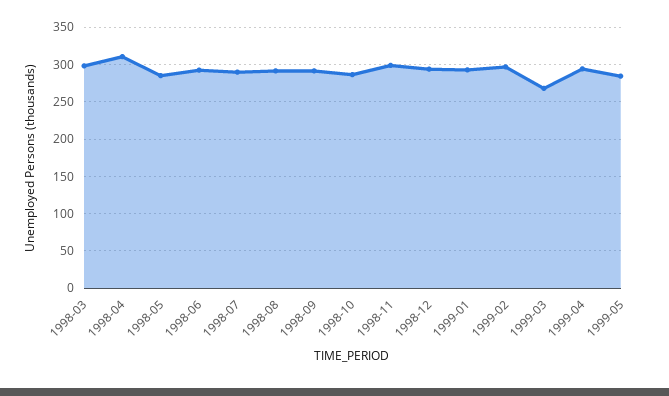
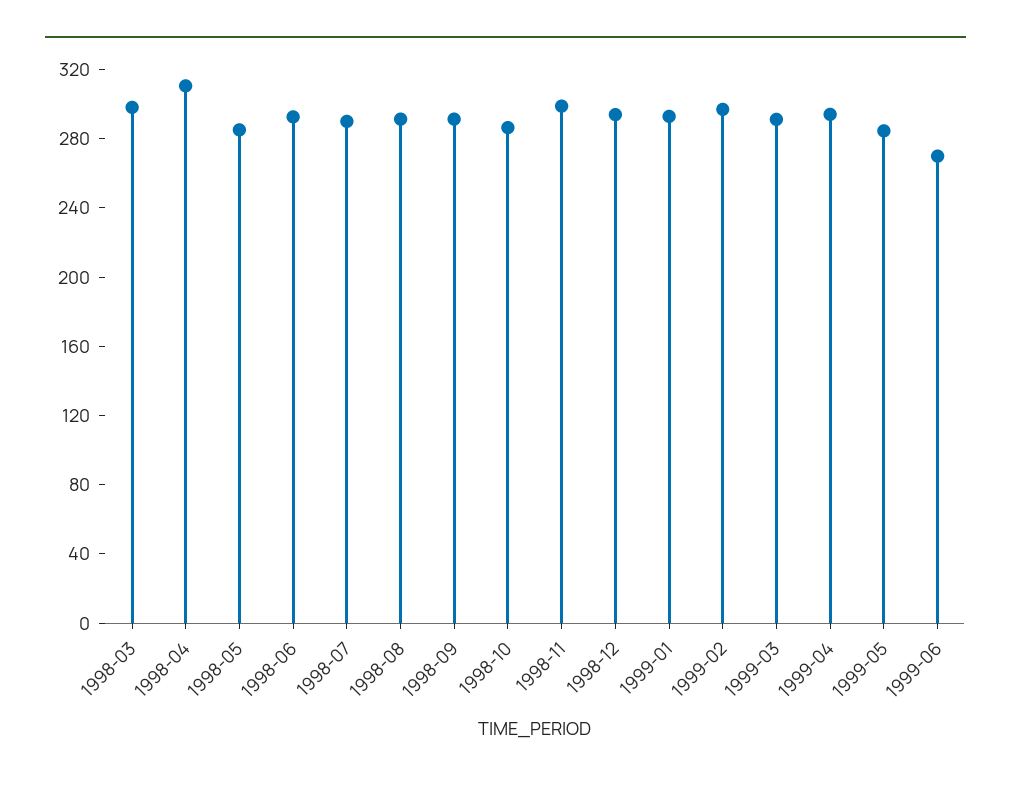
1999-03: 270 -> 290
1999-06: none -> 270

